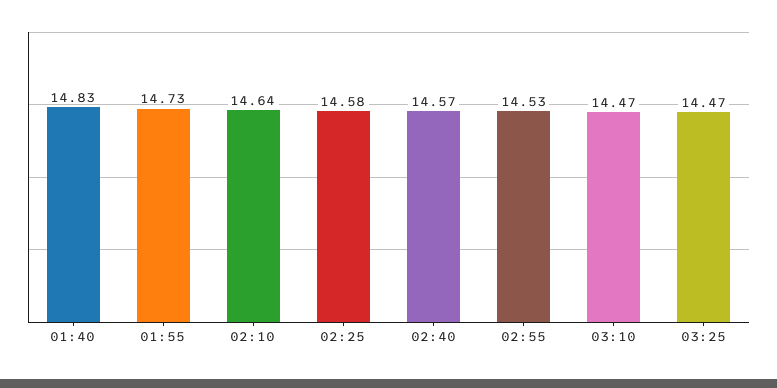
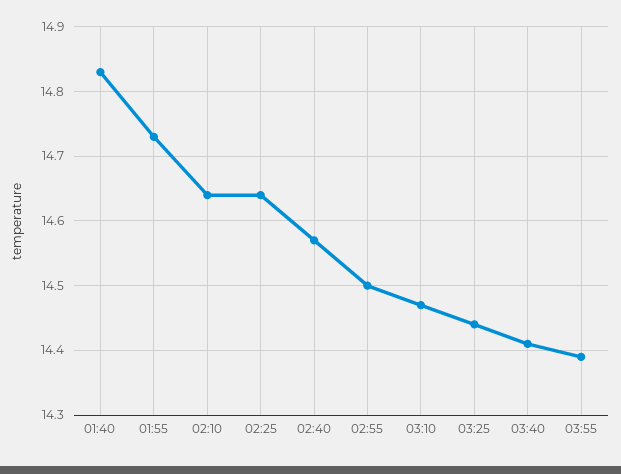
02:25: 14.58 -> 14.64
02:55: 14.53 -> 14.5
03:25: 14.47 -> 14.44
03:40: none -> 14.41
03:55: none -> 14.39

